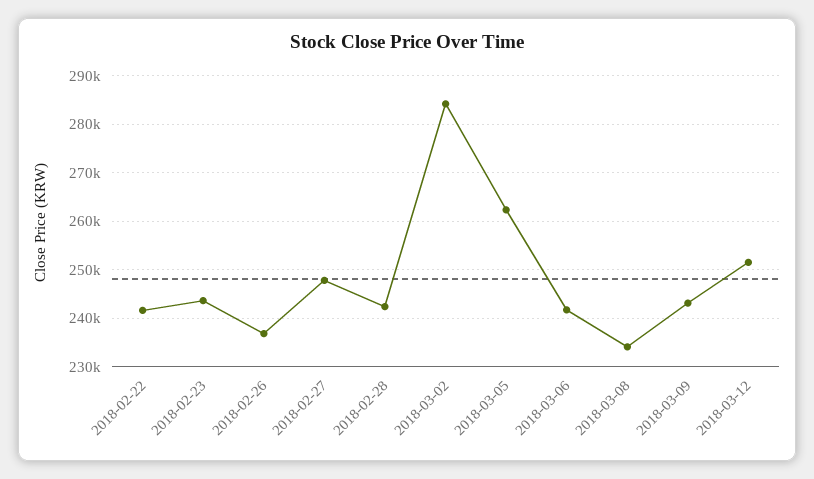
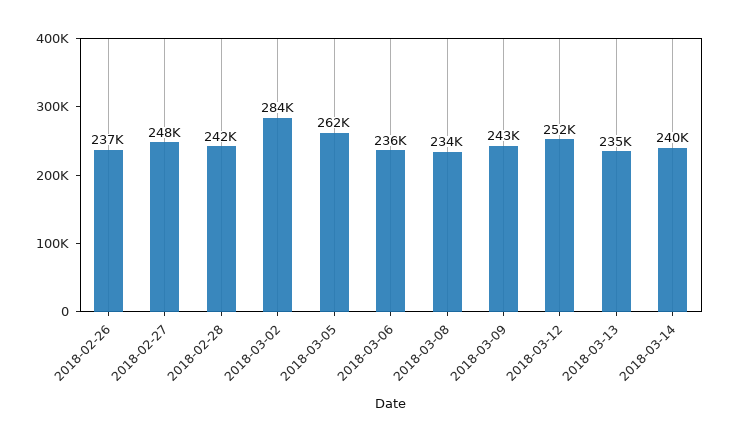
2018-02-22: 242000 -> none
2018-02-23: 244000 -> none
2018-03-06: 242000 -> 236000
2018-03-13: none -> 235000
2018-03-14: none -> 240000

